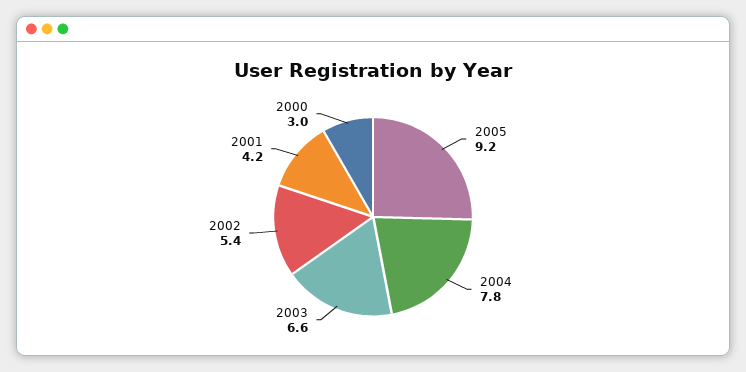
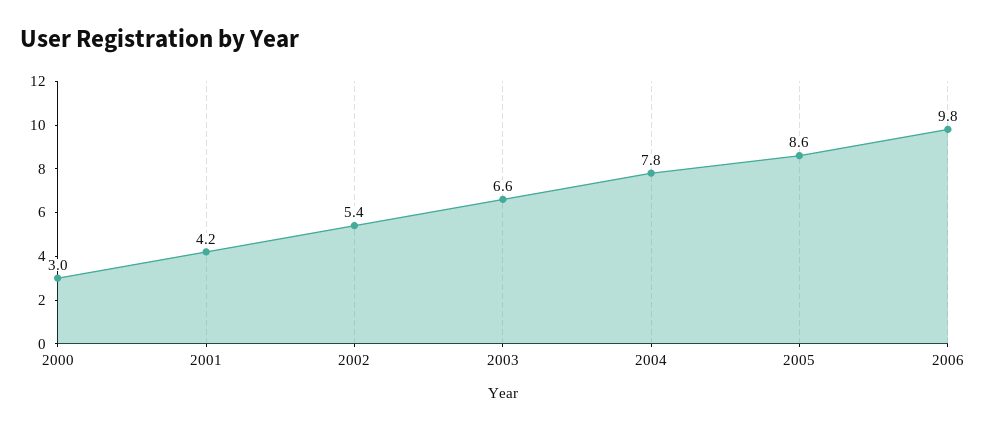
2005: 9.2 -> 8.6
2006: none -> 9.8

